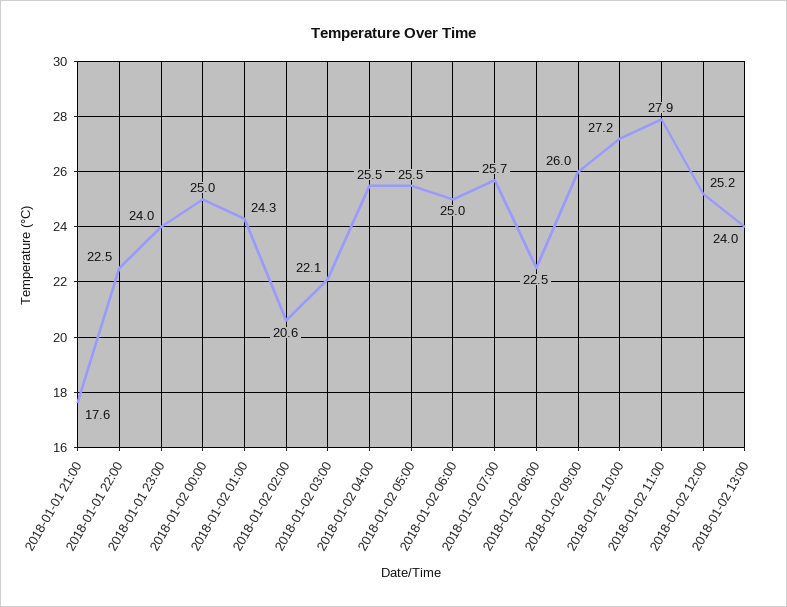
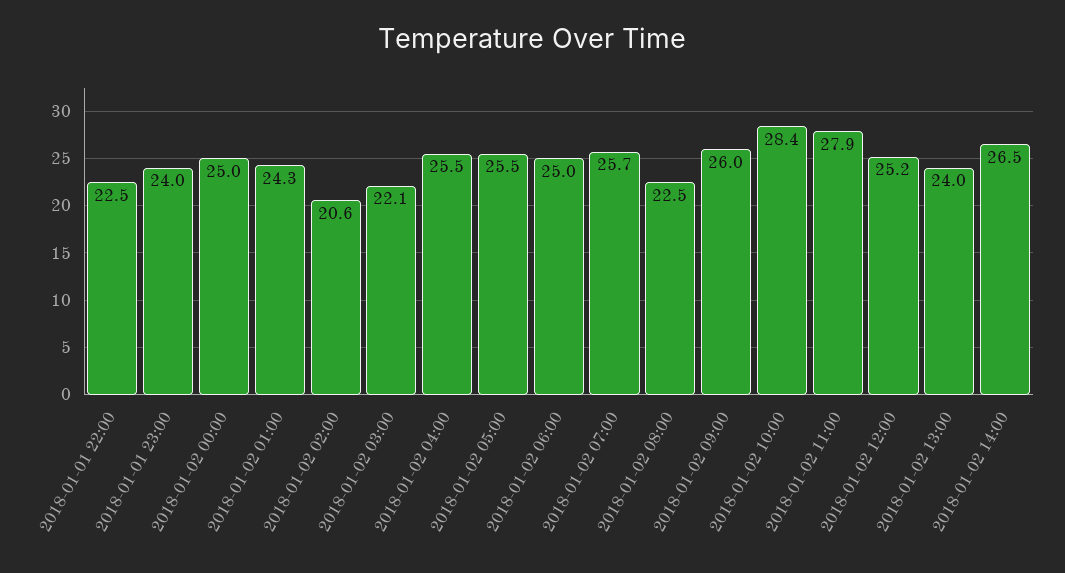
2018-01-01 21:00: 17.6 -> none
2018-01-02 10:00: 27.2 -> 28.4
2018-01-02 14:00: none -> 26.5

